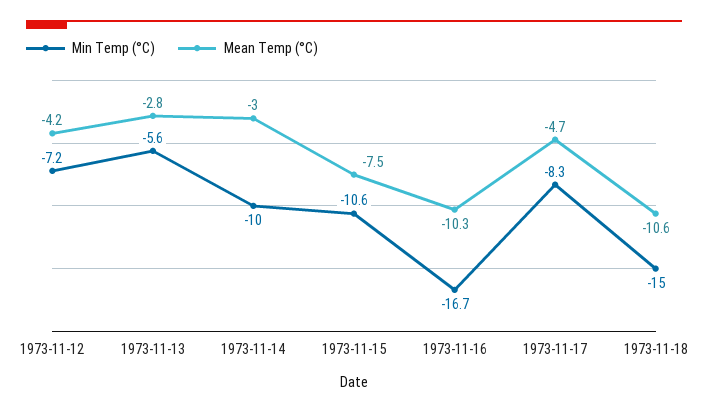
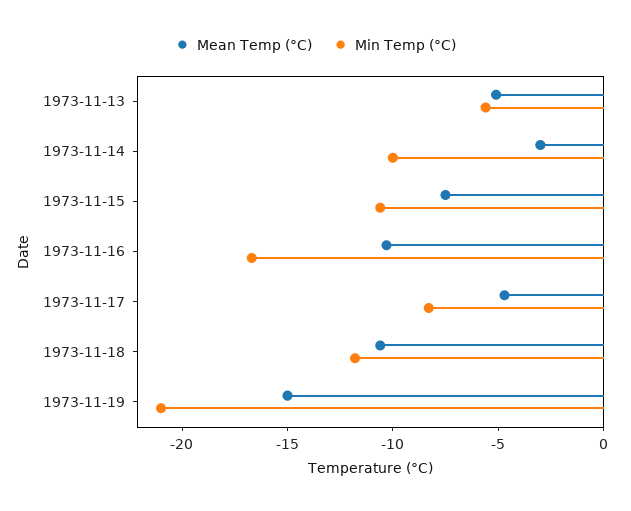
Min Temp (°C), 1973-11-12: -7.2 -> none
Mean Temp (°C), 1973-11-12: -4.2 -> none
Mean Temp (°C), 1973-11-13: -2.8 -> -5
Min Temp (°C), 1973-11-18: -15 -> -12
Mean Temp (°C), 1973-11-19: none -> -15
Min Temp (°C), 1973-11-19: none -> -21

